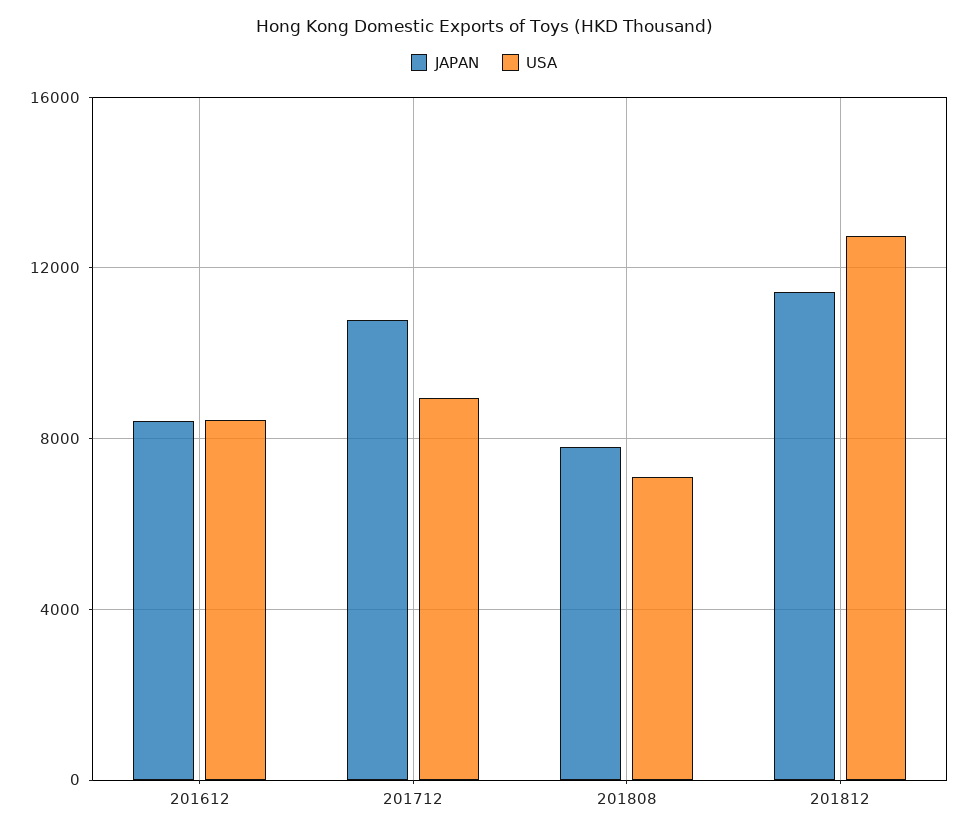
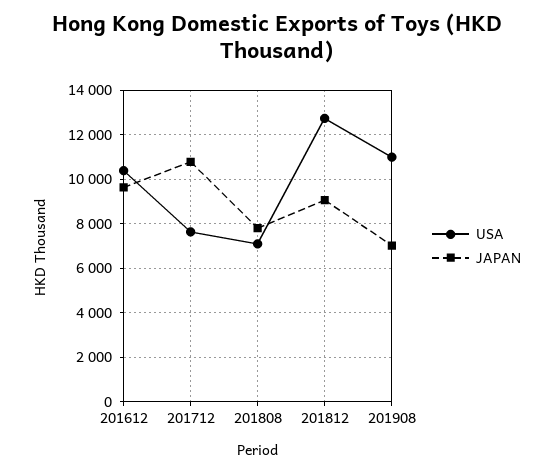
JAPAN, 201612: 8500 -> 9500
USA, 201612: 8500 -> 10500
USA, 201712: 9000 -> 7500
JAPAN, 201812: 11500 -> 9000
USA, 201908: none -> 11000
JAPAN, 201908: none -> 7000

